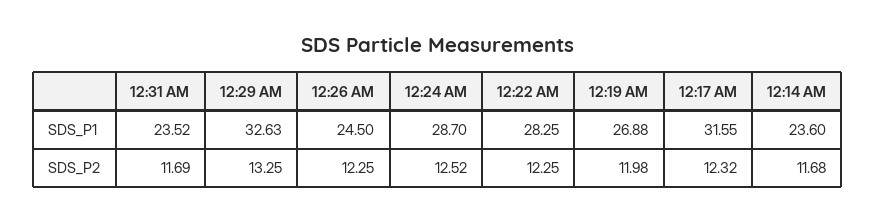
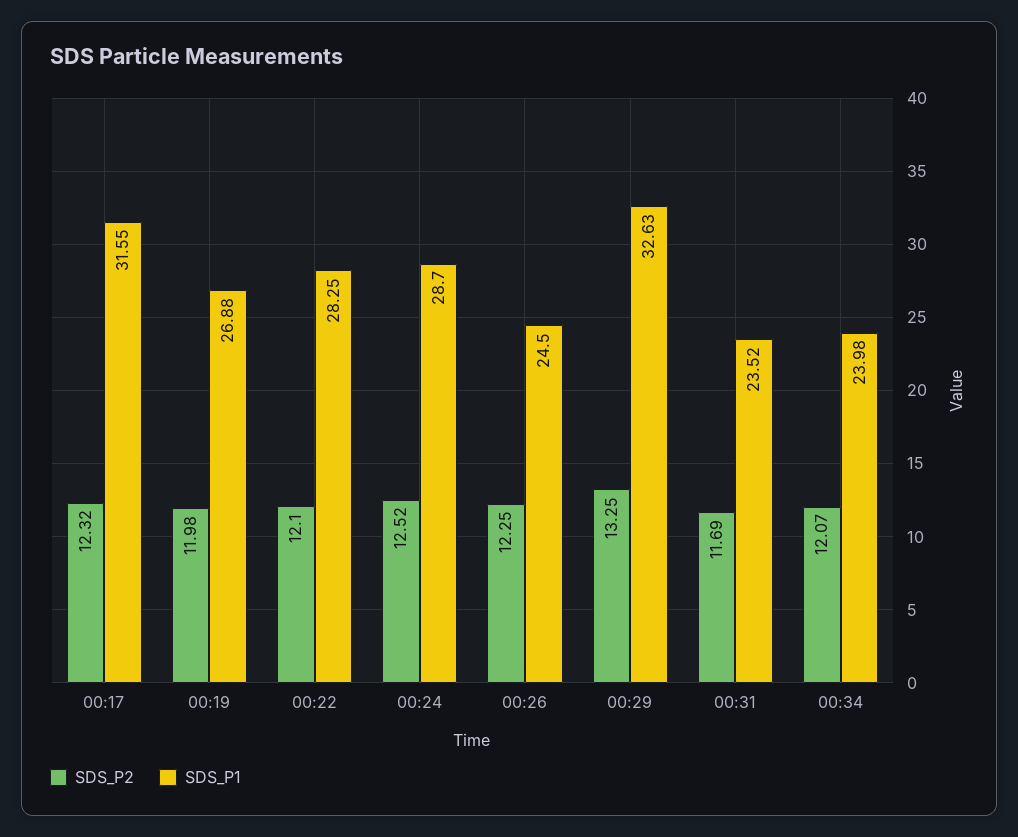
SDS_P1, 12:14 AM: 23.6 -> none
SDS_P2, 12:22 AM: 12.25 -> 12.1
SDS_P2, 12:14 AM: 11.68 -> none
SDS_P2, 00:34: none -> 12.07
SDS_P1, 00:34: none -> 23.98

